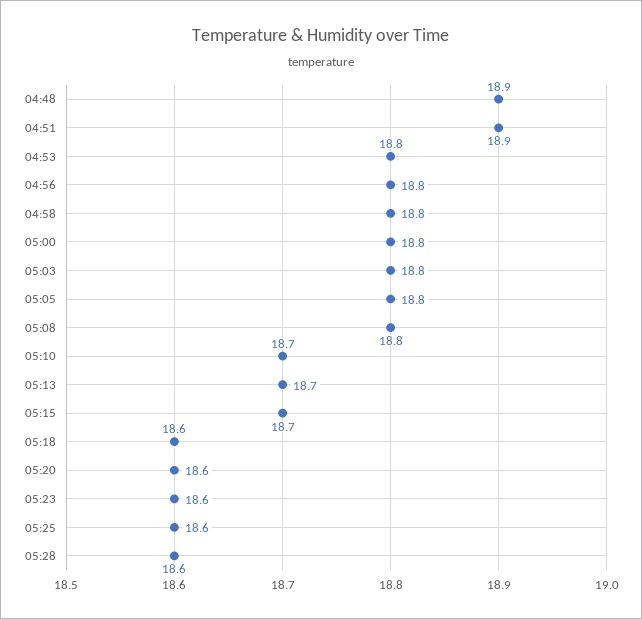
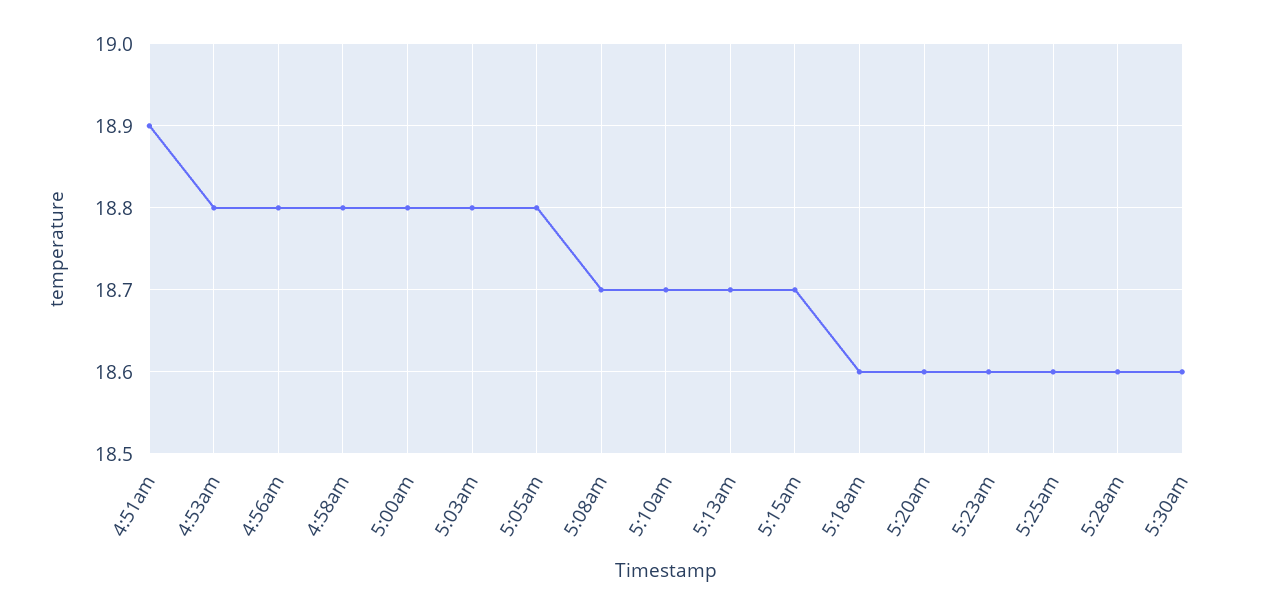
04:48: 18.9 -> none
05:08: 18.8 -> 18.7
5:30am: none -> 18.6

